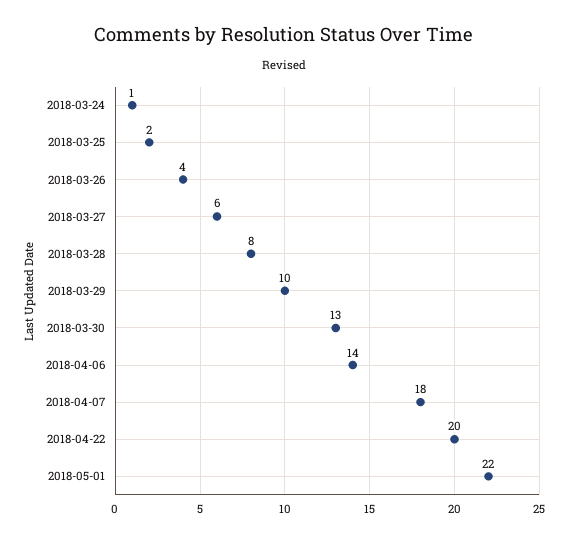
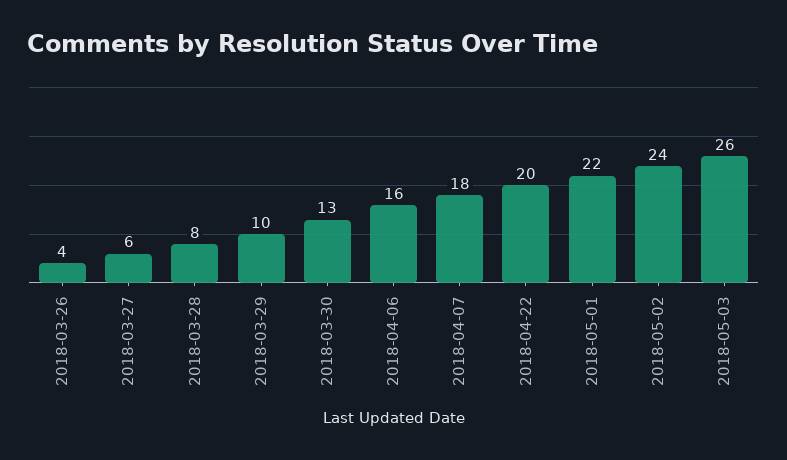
2018-03-24: 1 -> none
2018-03-25: 2 -> none
2018-04-06: 14 -> 16
2018-05-02: none -> 24
2018-05-03: none -> 26

